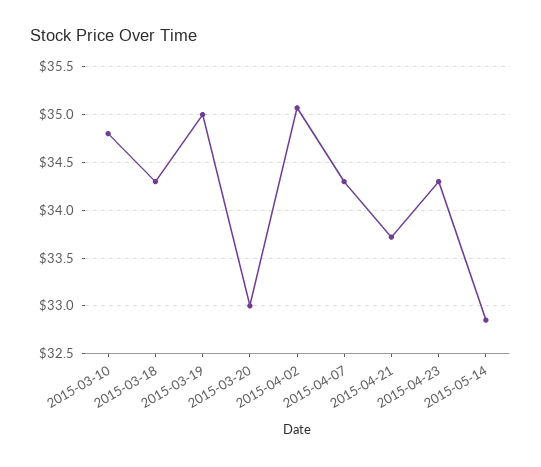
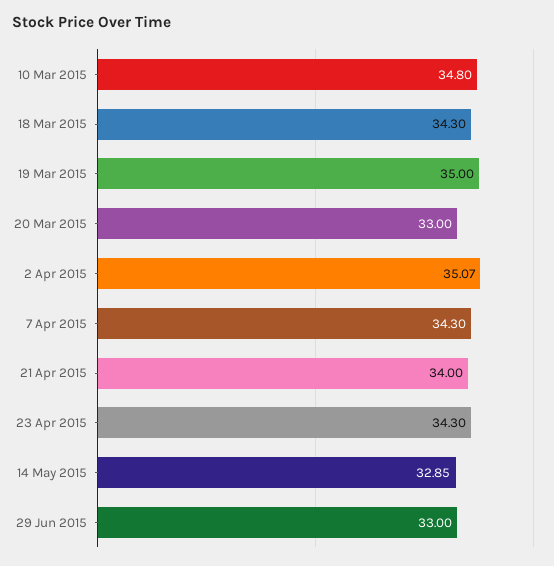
2015-04-21: 33.7 -> 34
29 Jun 2015: none -> 33

